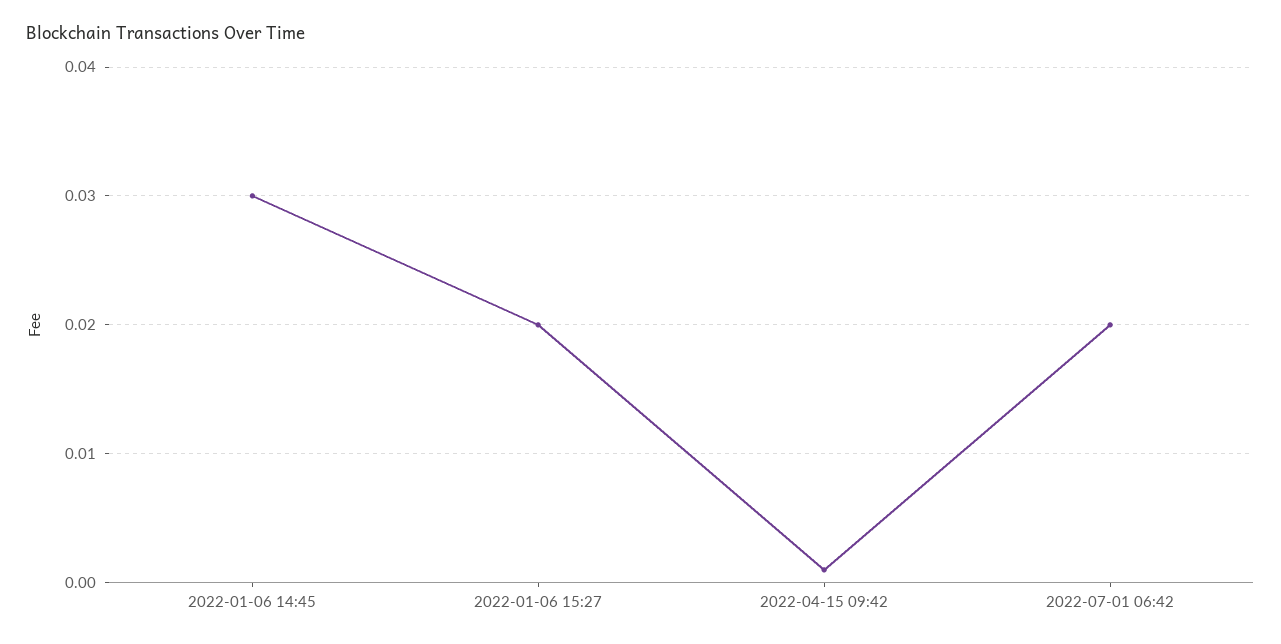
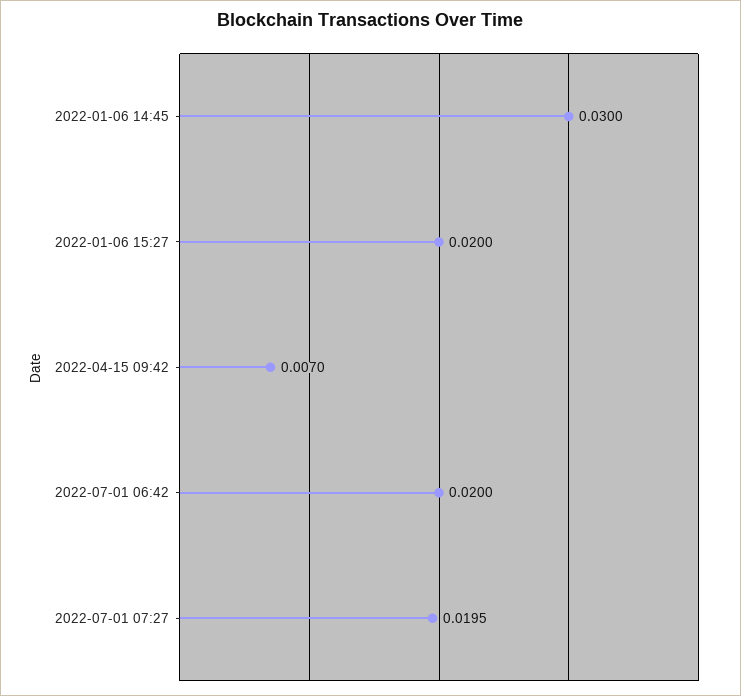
2022-04-15 09:42: 0.001 -> 0.007
2022-07-01 07:27: none -> 0.0195

